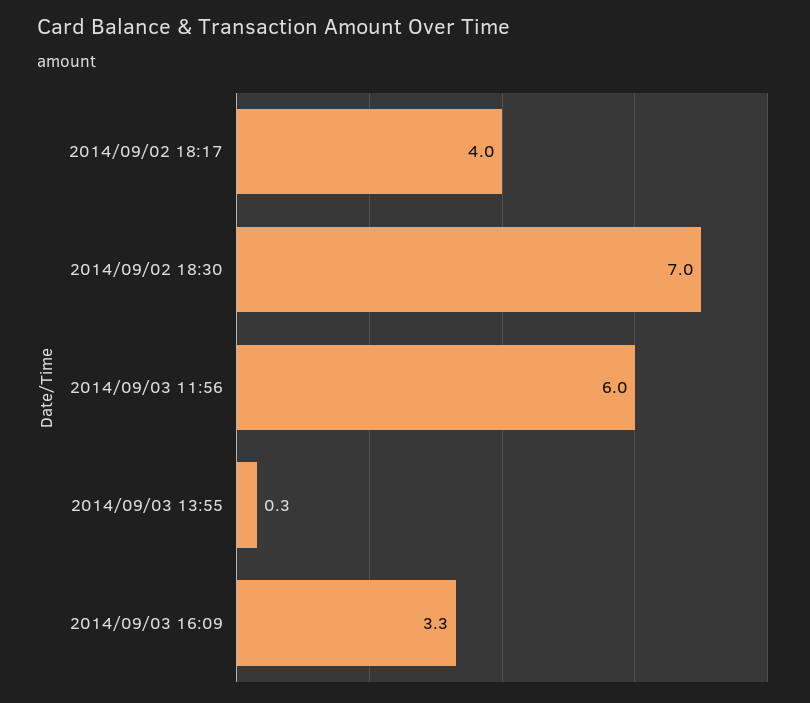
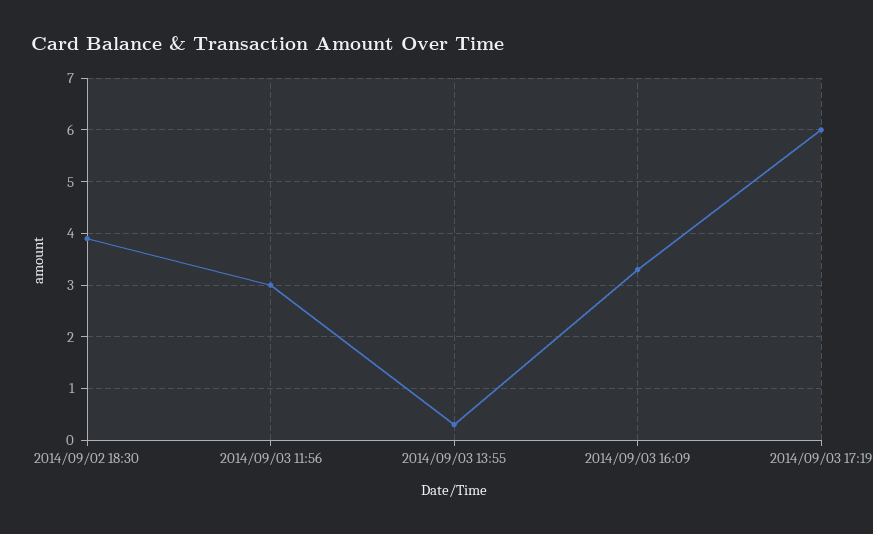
2014/09/02 18:17: 4 -> none
2014/09/02 18:30: 7 -> 4
2014/09/03 11:56: 6 -> 3
2014/09/03 17:19: none -> 6

